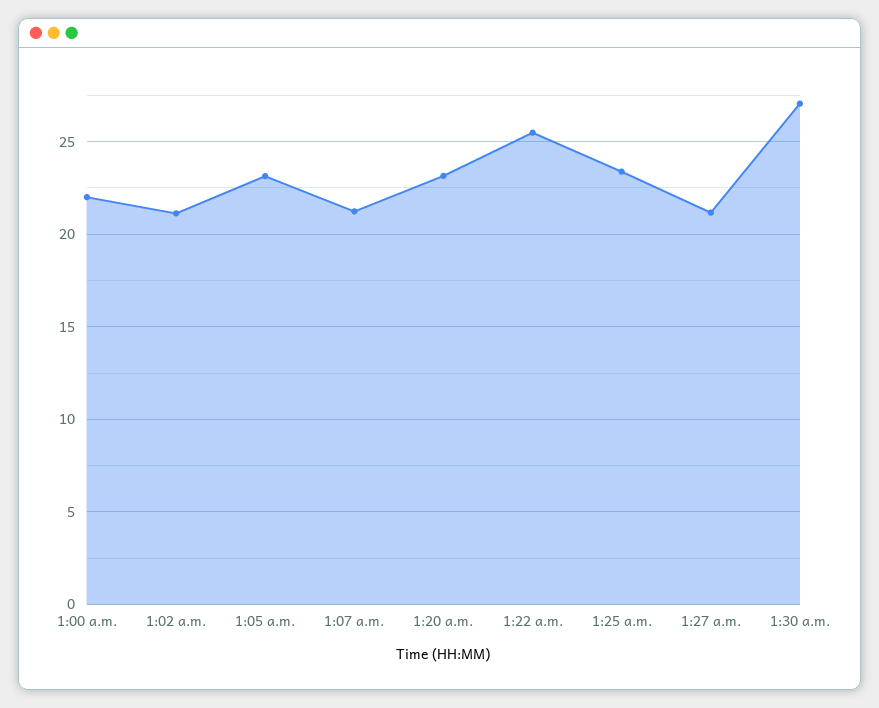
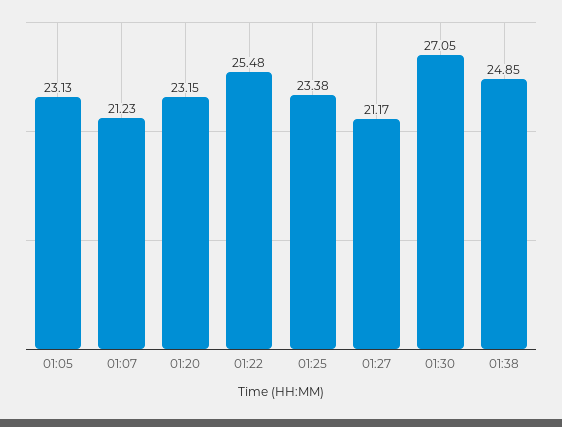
1:00 a.m.: 22 -> none
1:02 a.m.: 21 -> none
01:38: none -> 24.85

